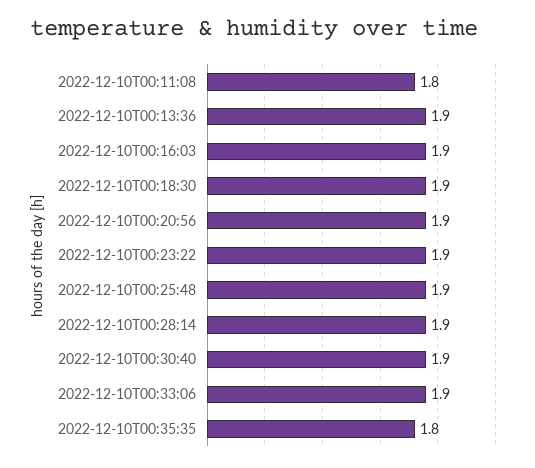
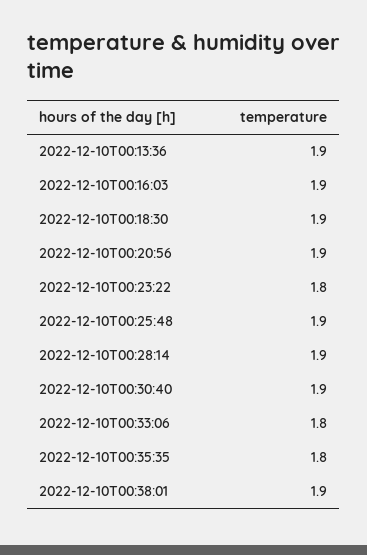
2022-12-10T00:11:08: 1.8 -> none
2022-12-10T00:23:22: 1.9 -> 1.8
2022-12-10T00:33:06: 1.9 -> 1.8
2022-12-10T00:38:01: none -> 1.9

